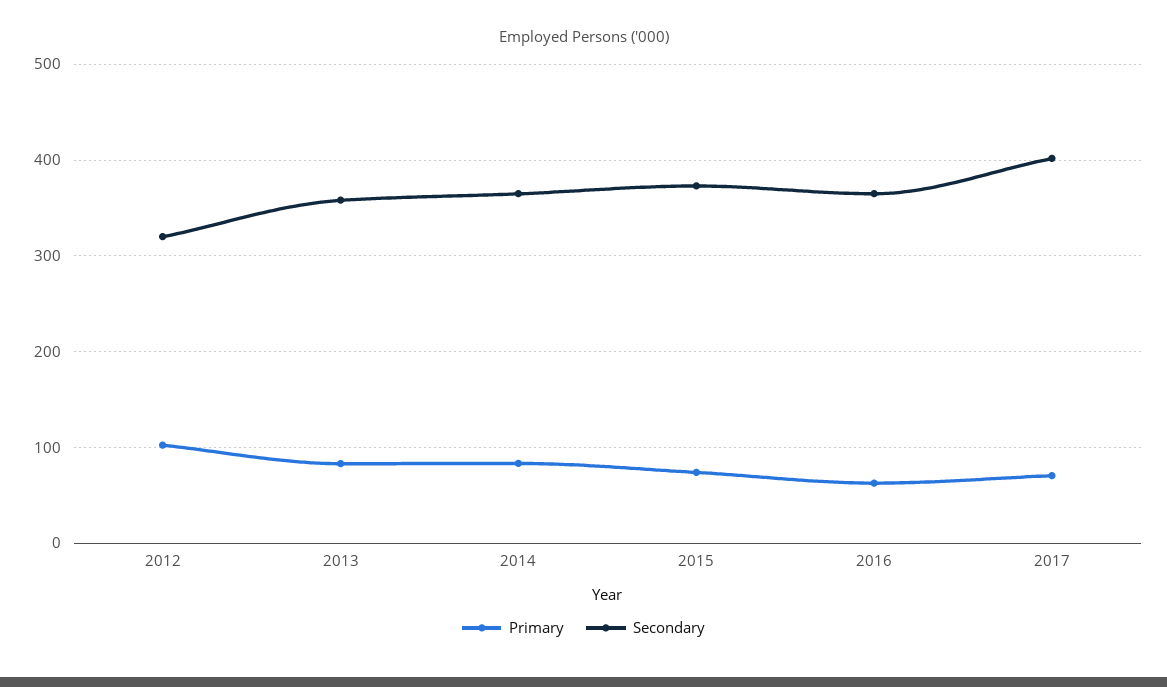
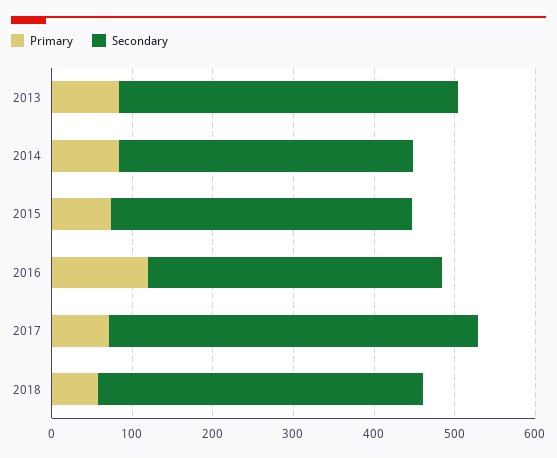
Primary, 2012: 100 -> none
Secondary, 2012: 320 -> none
Secondary, 2013: 360 -> 420
Primary, 2016: 60 -> 120
Secondary, 2017: 400 -> 460
Primary, 2018: none -> 60
Secondary, 2018: none -> 400

